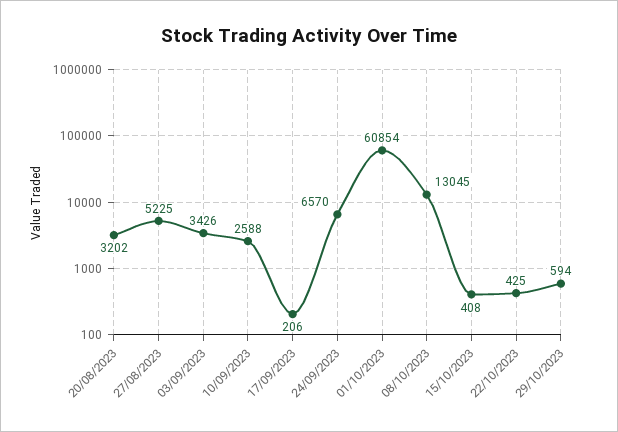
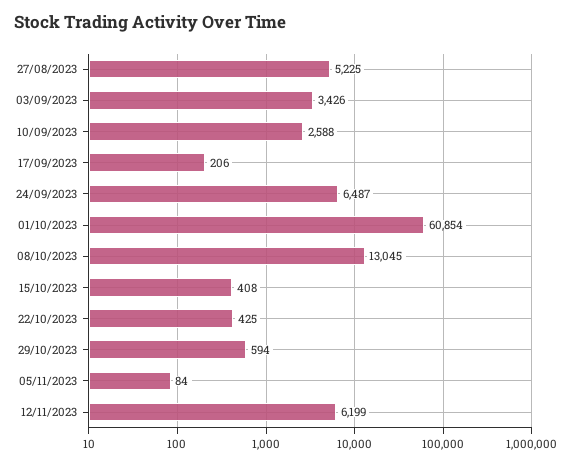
20/08/2023: 3202 -> none
24/09/2023: 6570 -> 6487
05/11/2023: none -> 84
12/11/2023: none -> 6199

